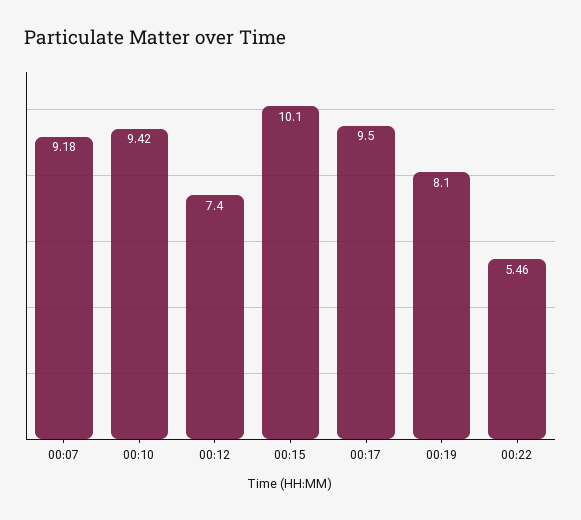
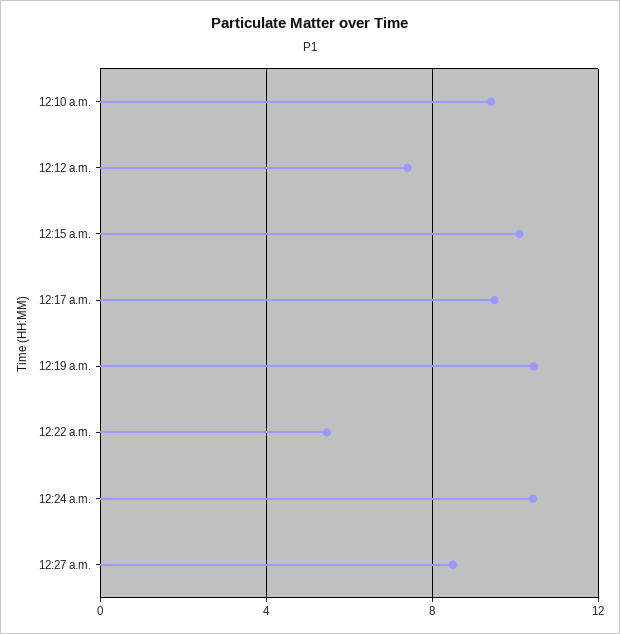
00:07: 9.18 -> none
00:19: 8.1 -> 10.5
12:24 a.m.: none -> 10.5
12:27 a.m.: none -> 8.5

